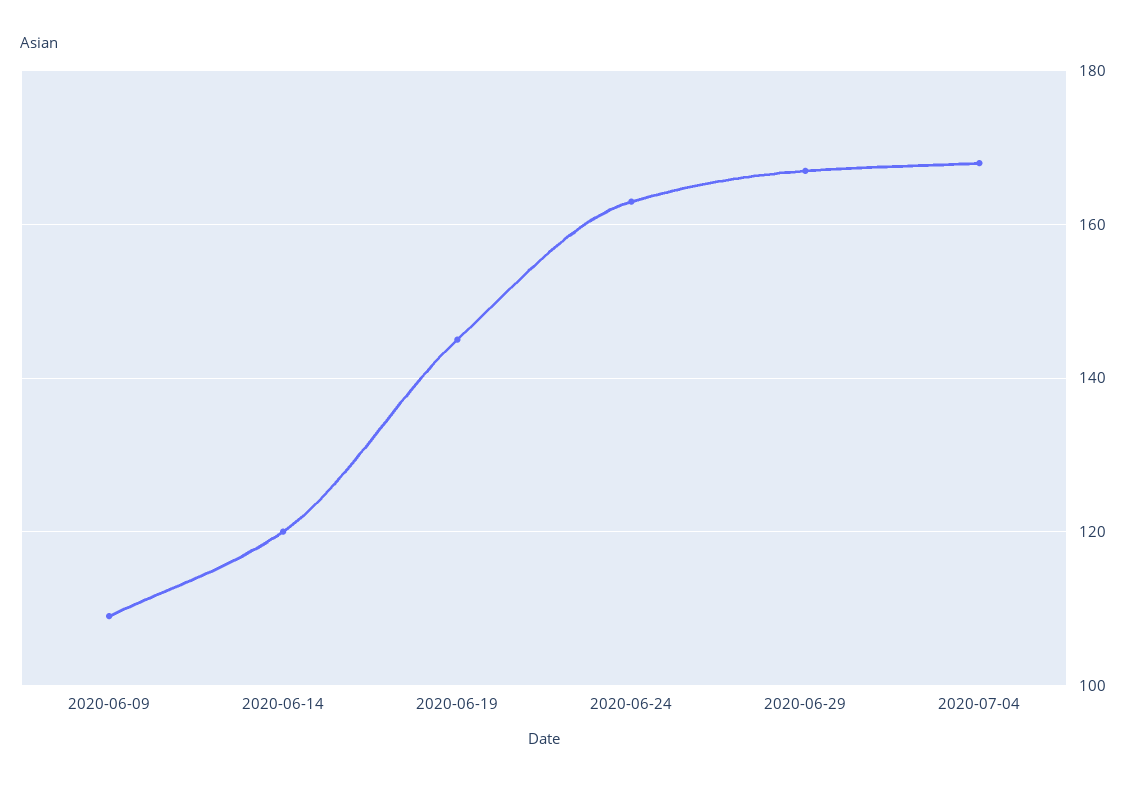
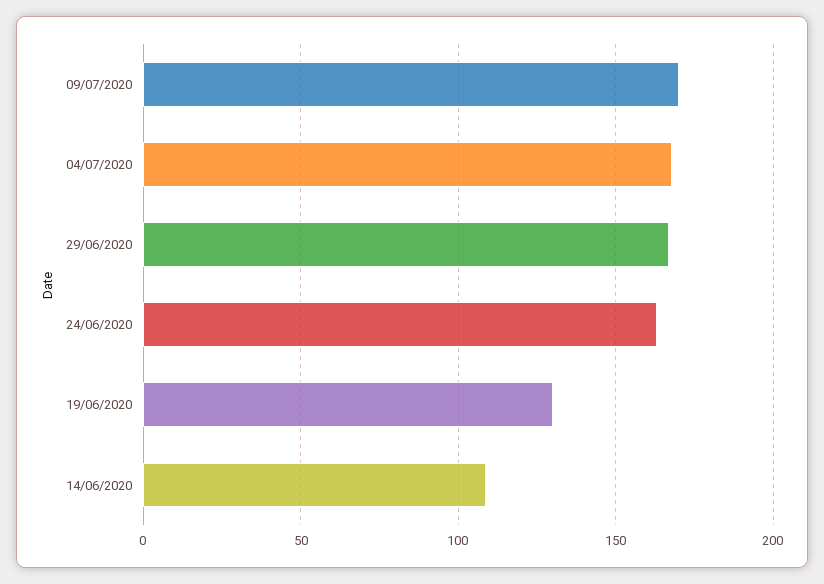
2020-06-09: 110 -> none
2020-06-14: 120 -> 110
2020-06-19: 145 -> 130
09/07/2020: none -> 170

